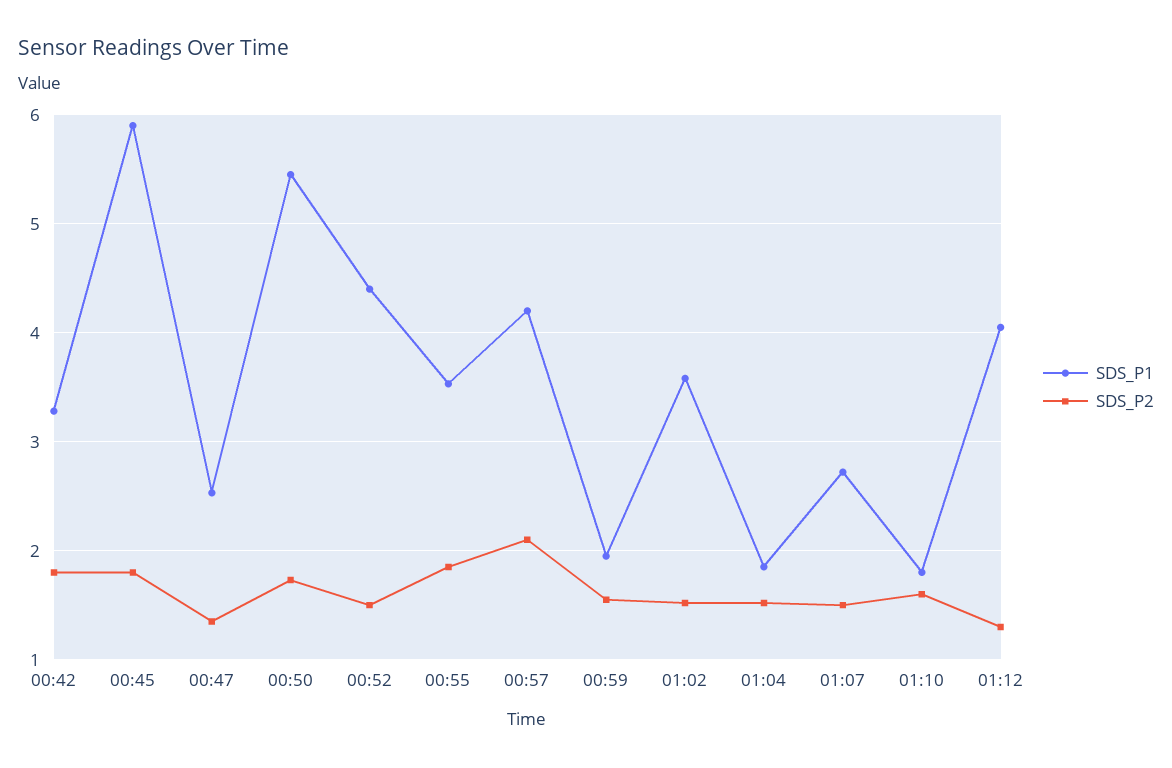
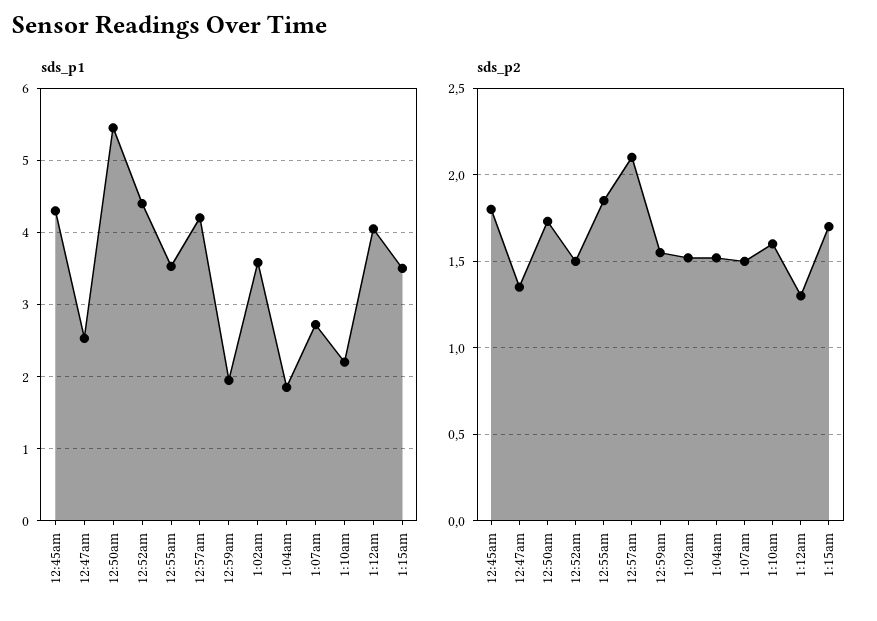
SDS_P1, 00:42: 3.3 -> none
SDS_P2, 00:42: 1.8 -> none
SDS_P1, 00:45: 5.9 -> 4.3
SDS_P1, 01:10: 1.8 -> 2.2
SDS_P1, 1:15am: none -> 3.5
SDS_P2, 1:15am: none -> 1.7

